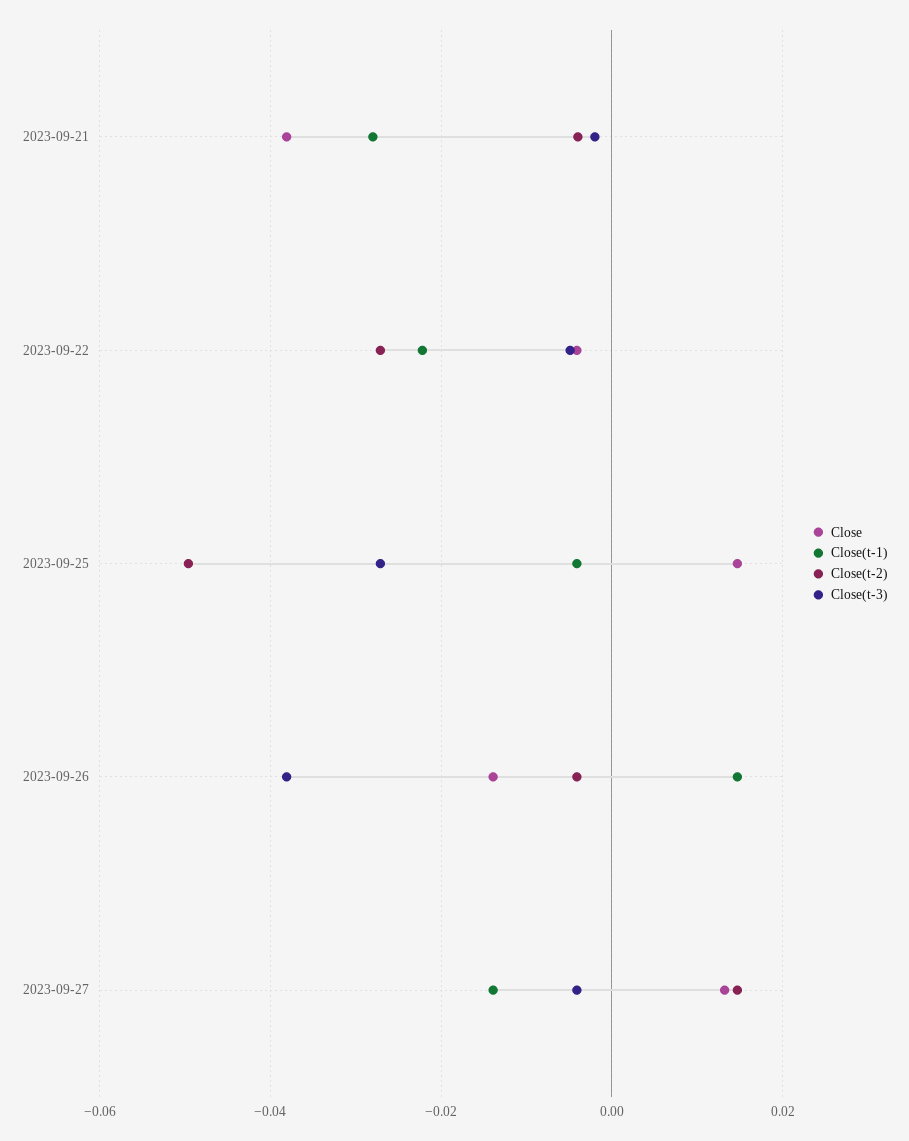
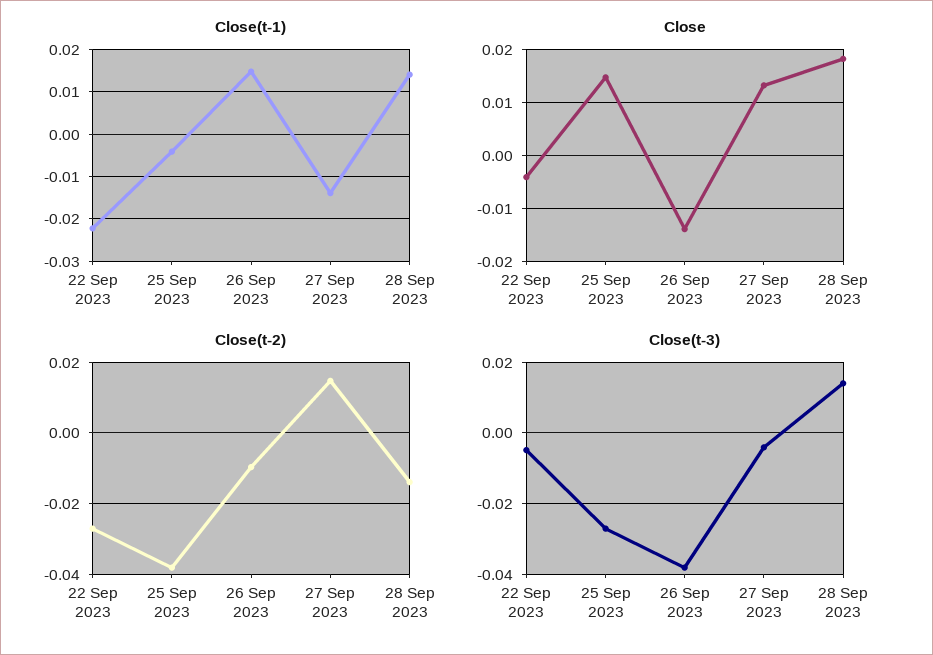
Close, 2023-09-21: -0.038 -> none
Close(t-1), 2023-09-21: -0.028 -> none
Close(t-2), 2023-09-21: -0.004 -> none
Close(t-3), 2023-09-21: -0.002 -> none
Close(t-2), 2023-09-25: -0.05 -> -0.038
Close(t-2), 2023-09-26: -0.004 -> -0.01
Close(t-1), 28 Sep 2023: none -> 0.014
Close, 28 Sep 2023: none -> 0.018
Close(t-2), 28 Sep 2023: none -> -0.014
Close(t-3), 28 Sep 2023: none -> 0.014

